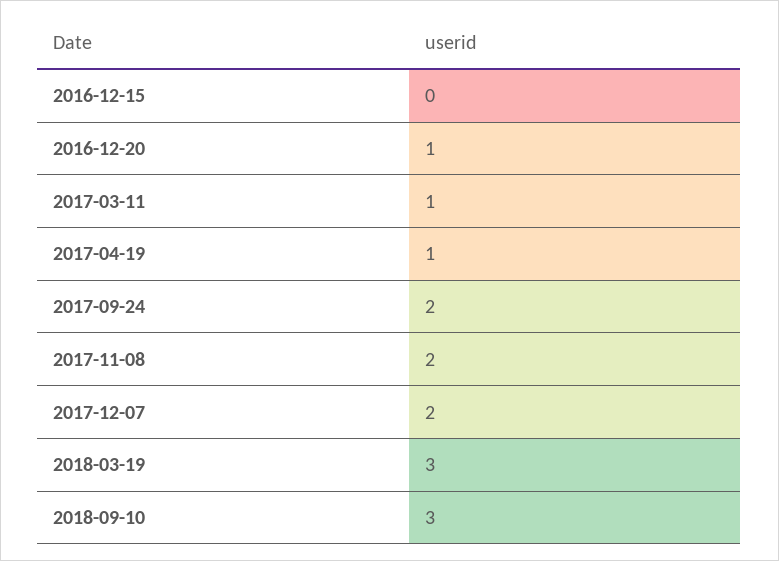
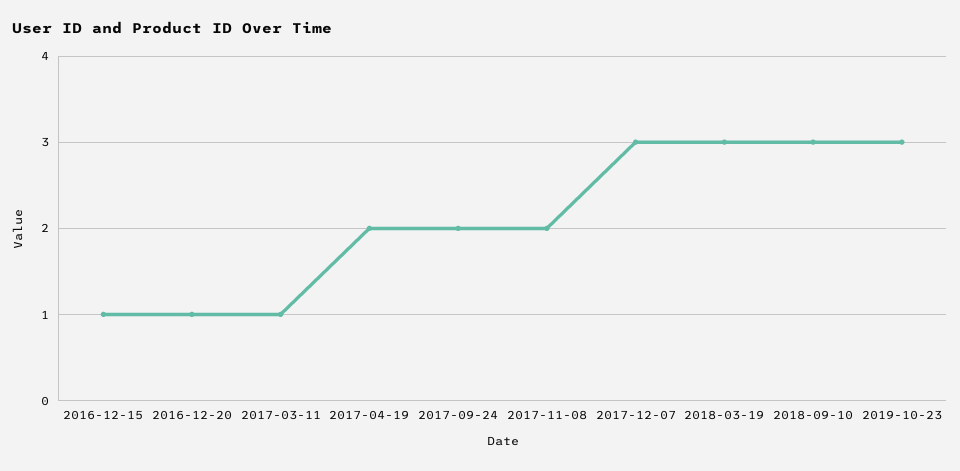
2016-12-15: 0 -> 1
2017-04-19: 1 -> 2
2017-12-07: 2 -> 3
2019-10-23: none -> 3

